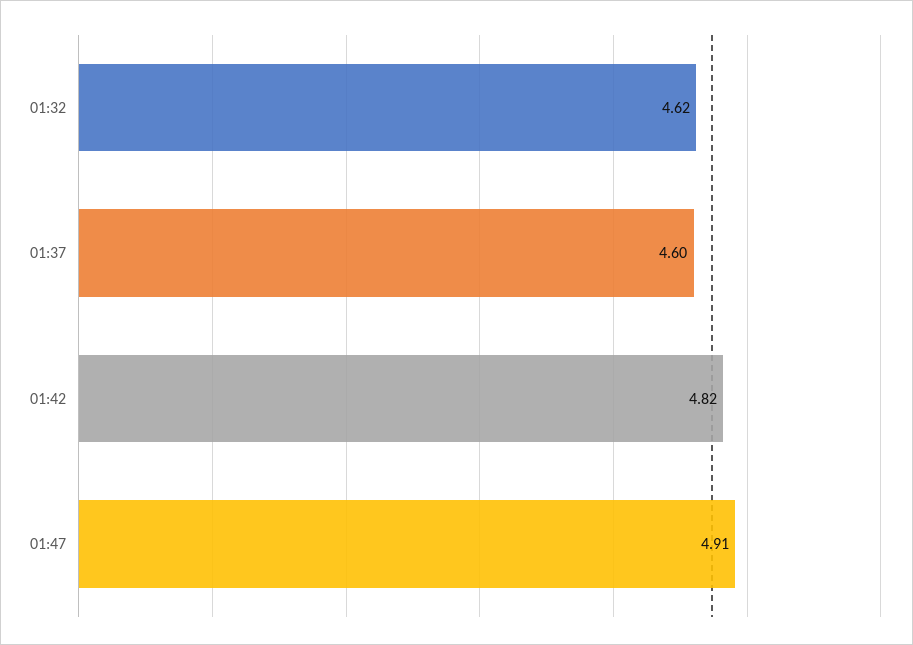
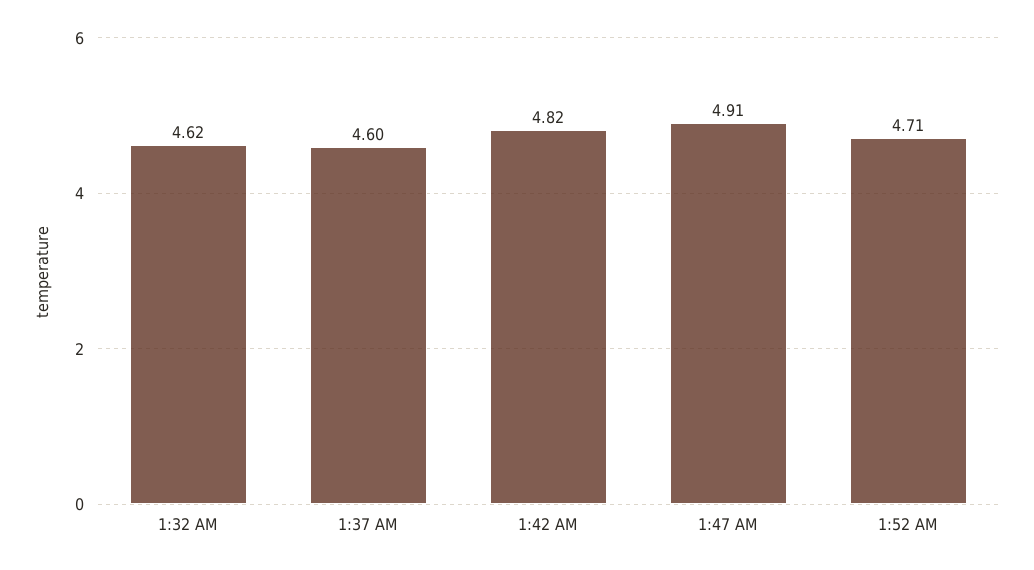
1:52 AM: none -> 4.71

